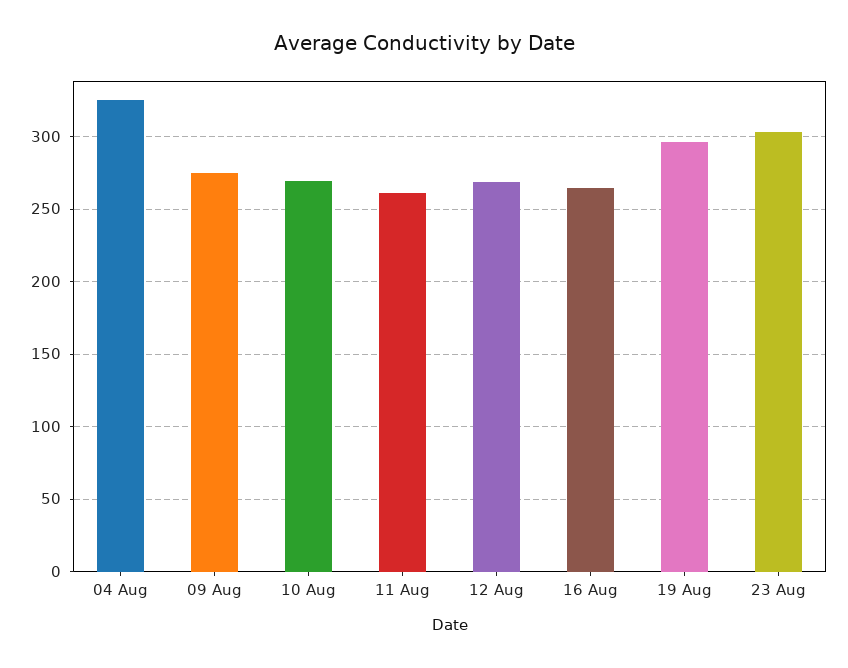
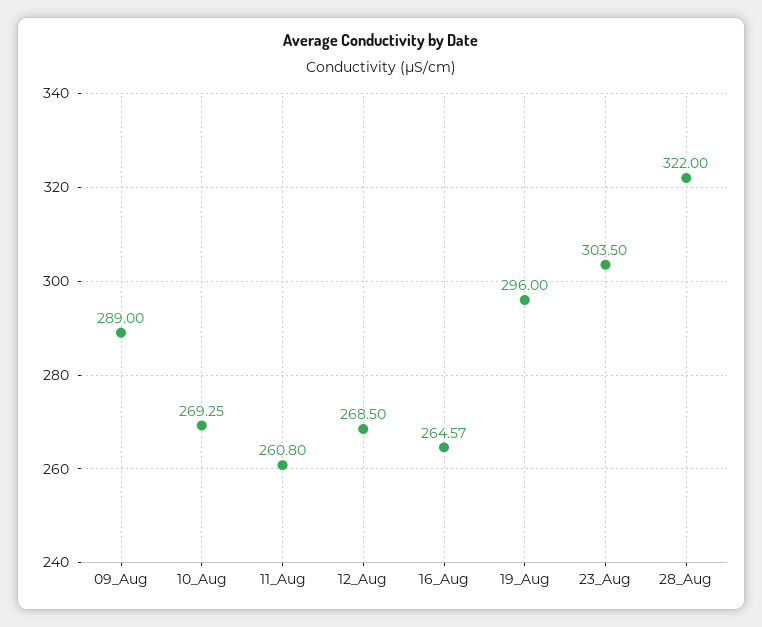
04 Aug: 325 -> none
09 Aug: 275 -> 289
28_Aug: none -> 322

